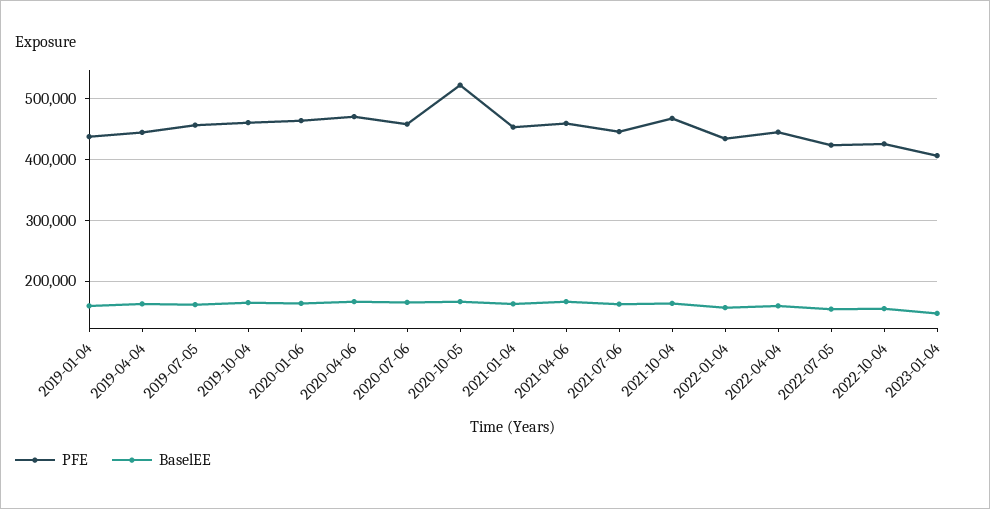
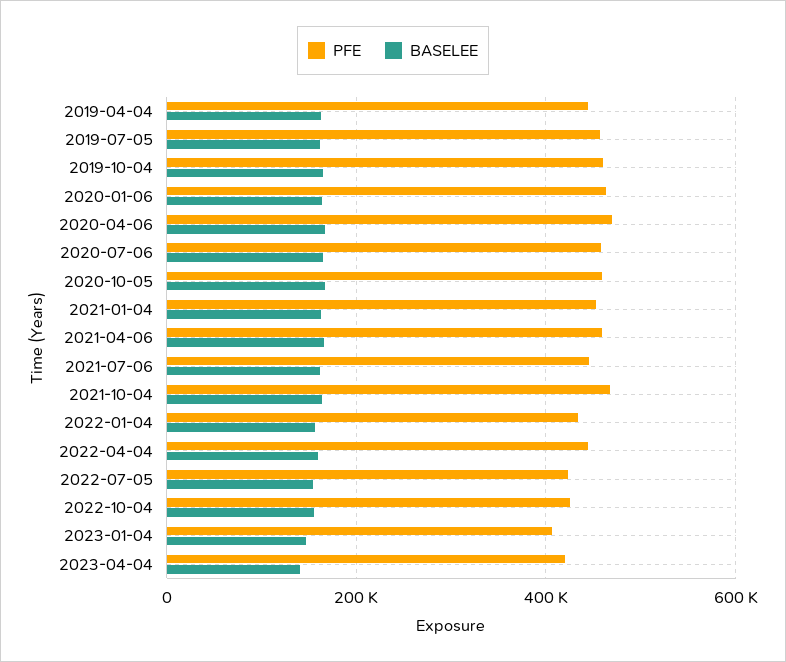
PFE, 2019-01-04: 440000 -> none
BaselEE, 2019-01-04: 160000 -> none
PFE, 2020-10-05: 520000 -> 460000
PFE, 2023-04-04: none -> 420000
BaselEE, 2023-04-04: none -> 140000

